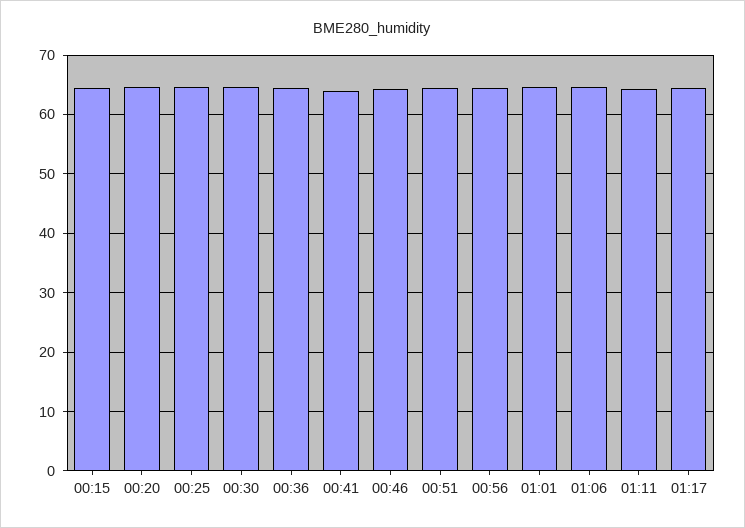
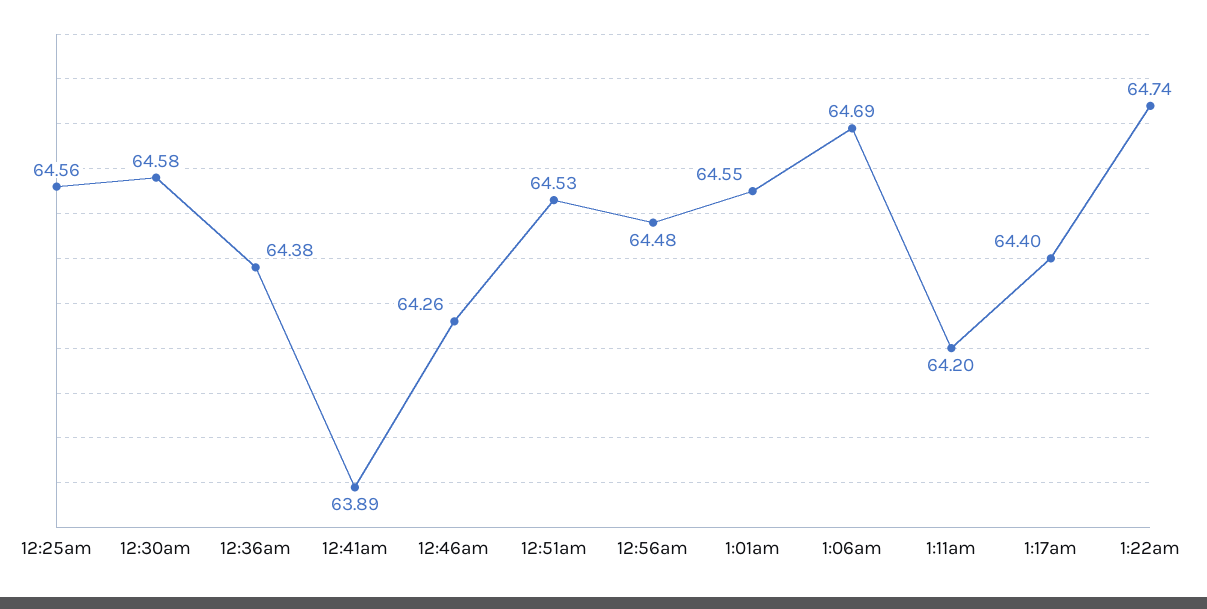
00:15: 64 -> none
00:20: 64 -> none
1:22am: none -> 64.74

